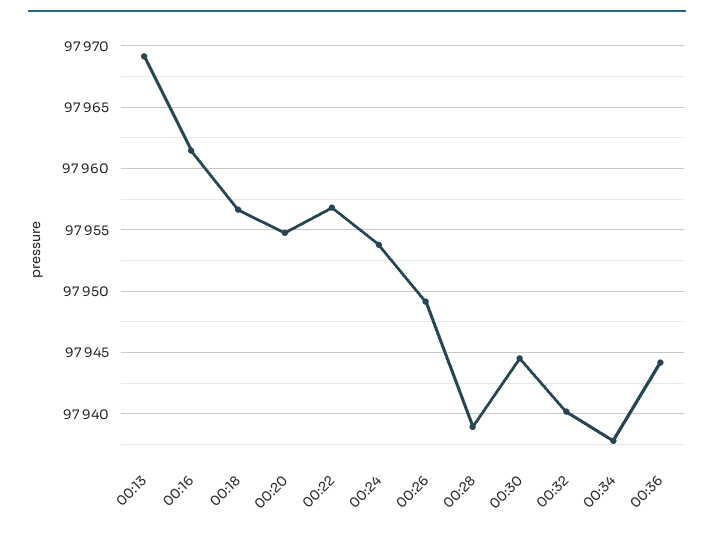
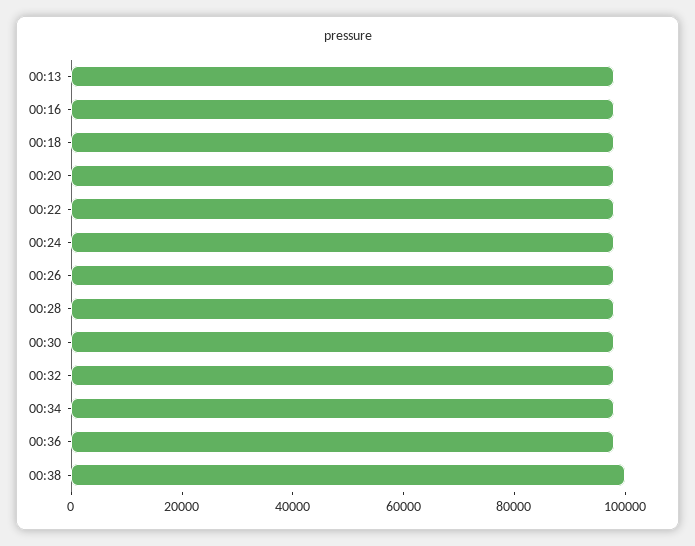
00:38: none -> 100000

